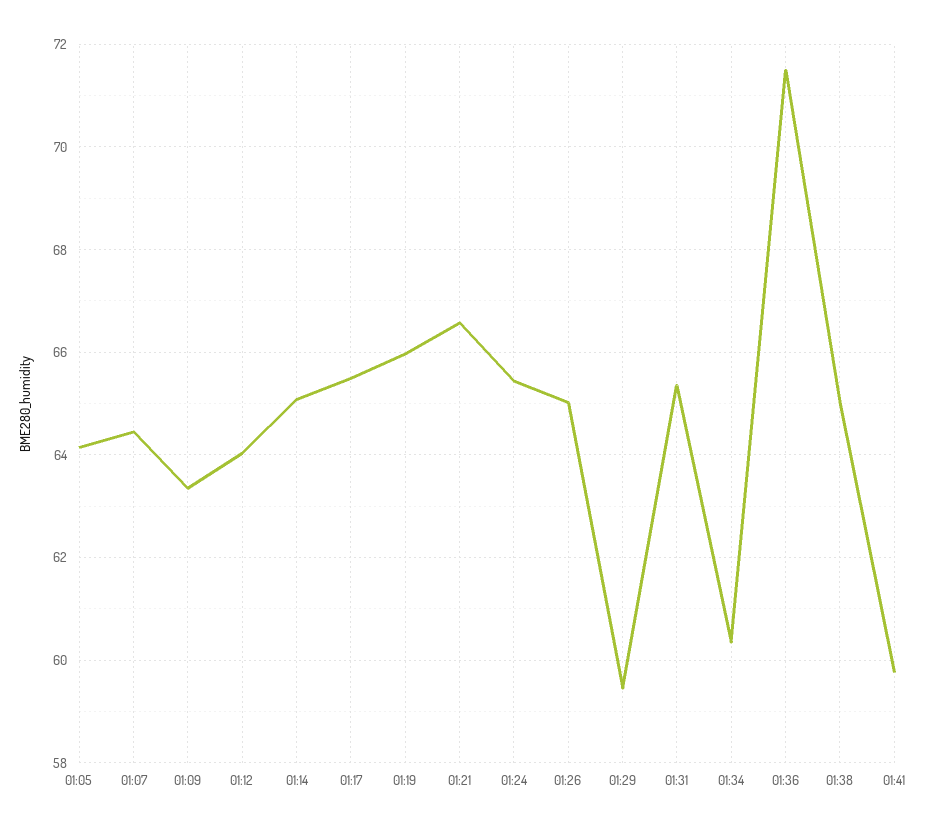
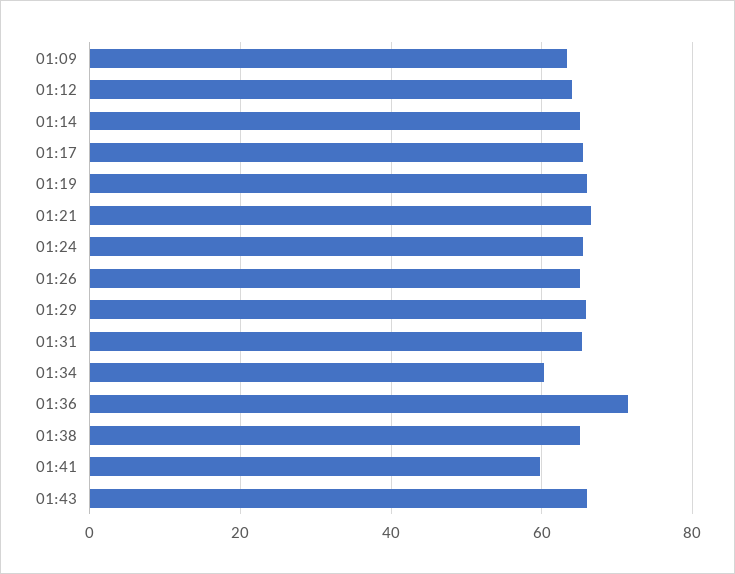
01:05: 64.2 -> none
01:07: 64.4 -> none
01:29: 59.4 -> 66
01:43: none -> 66

